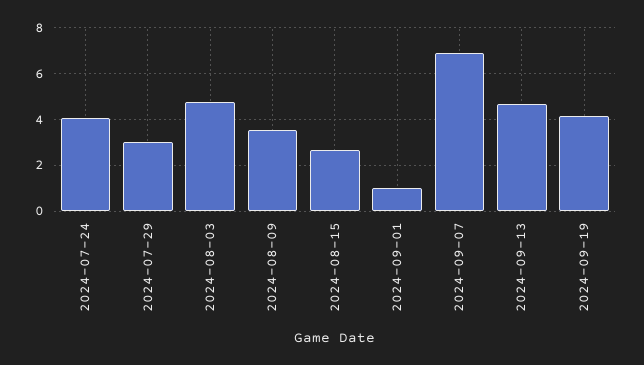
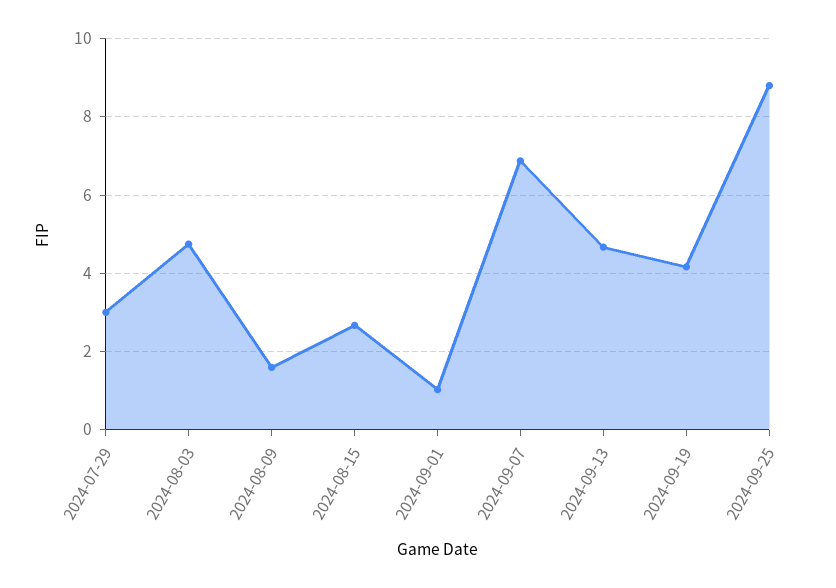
2024-07-24: 4 -> none
2024-08-09: 3.5 -> 1.6
2024-09-25: none -> 8.8

